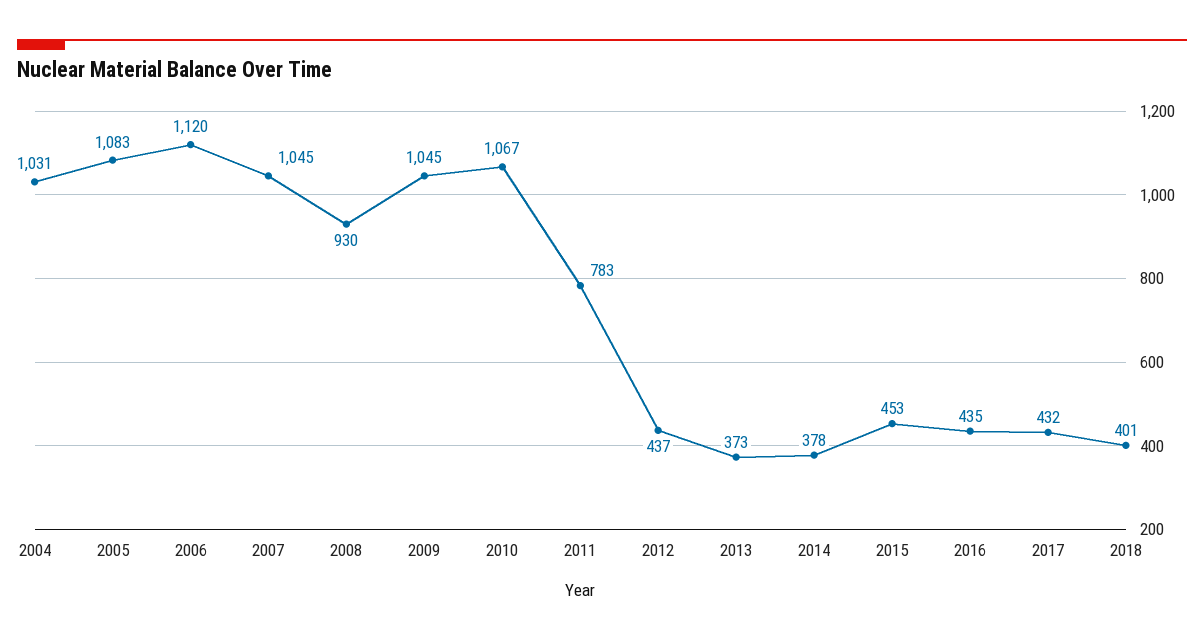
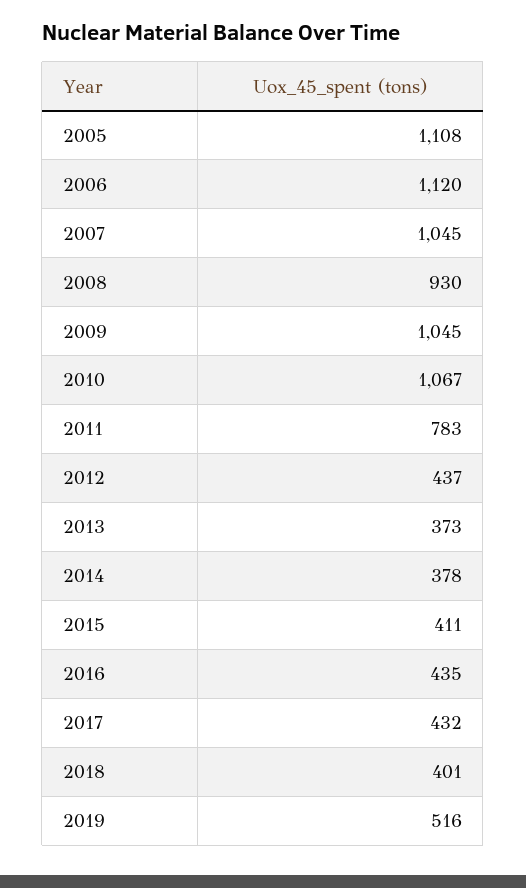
2004: 1031 -> none
2005: 1083 -> 1108
2015: 453 -> 411
2019: none -> 516

